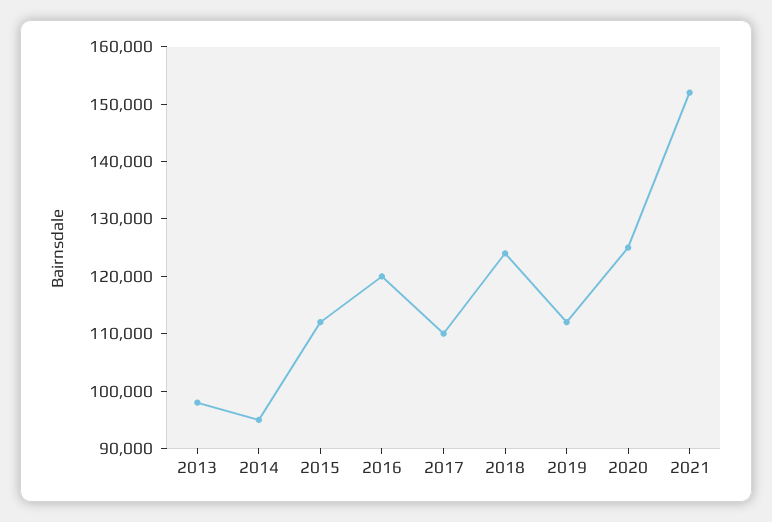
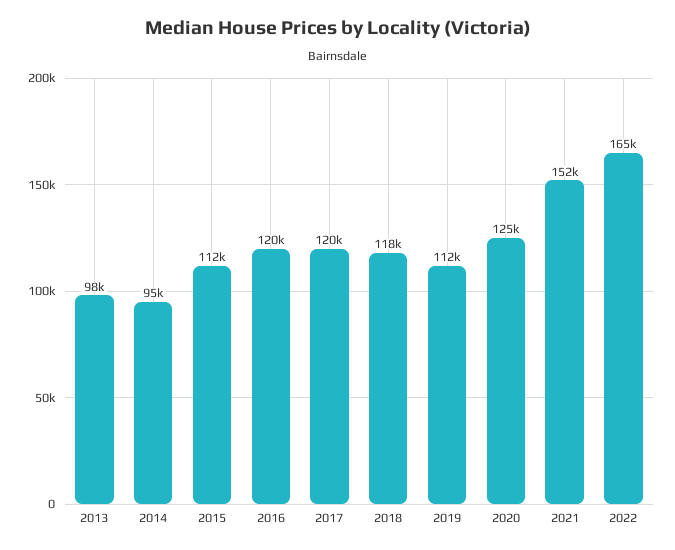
2017: 110000 -> 120000
2018: 124000 -> 118000
2022: none -> 165000

